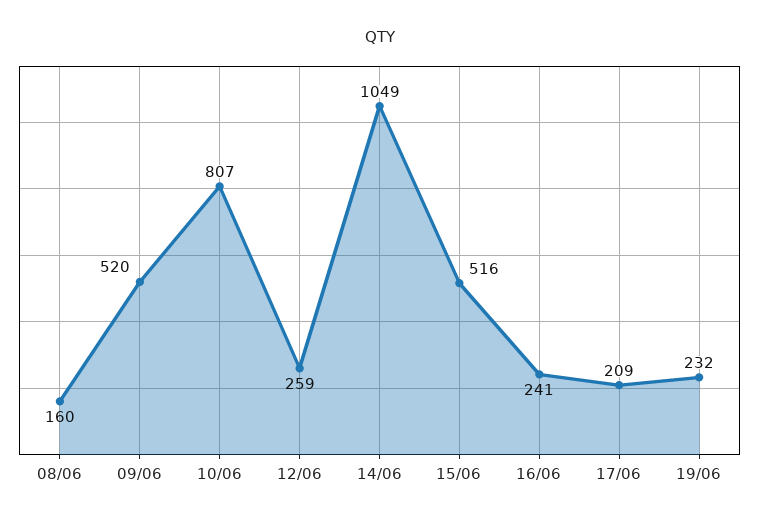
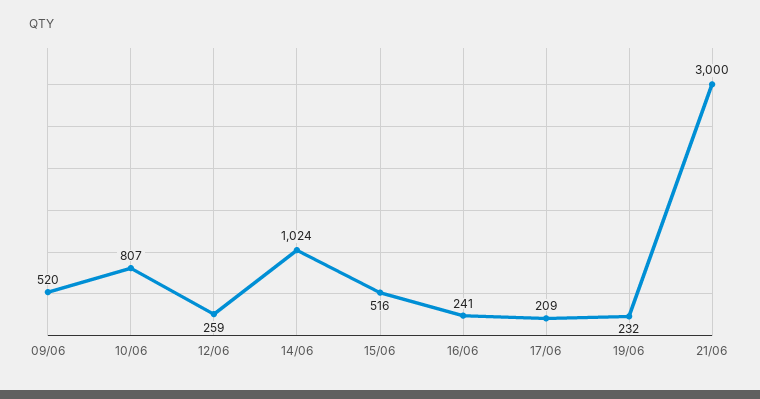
08/06: 160 -> none
14/06: 1049 -> 1024
21/06: none -> 3000

